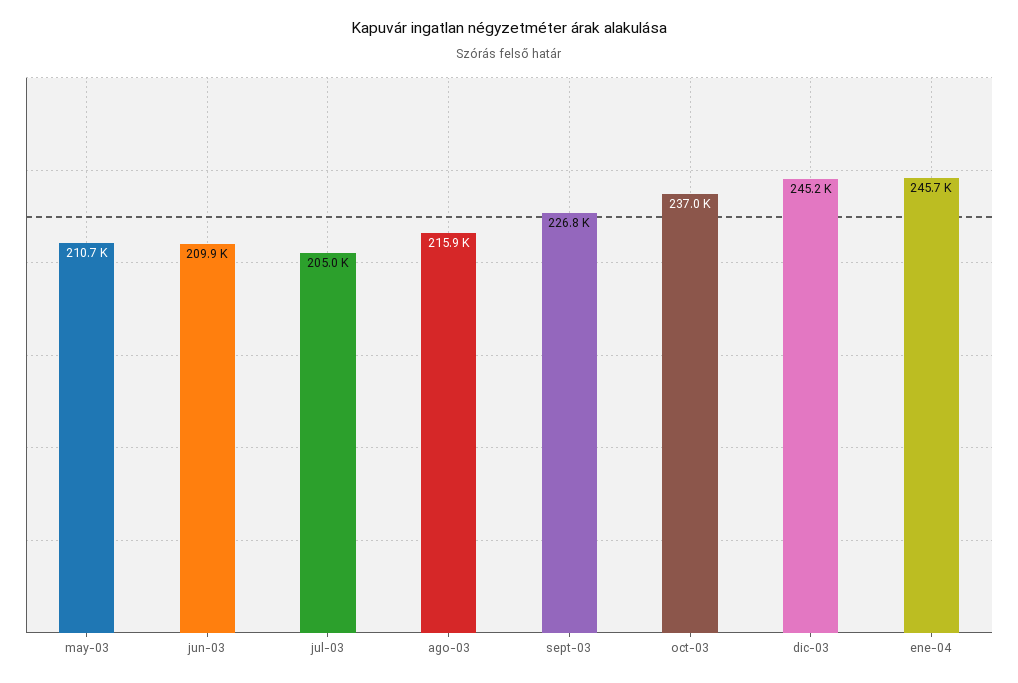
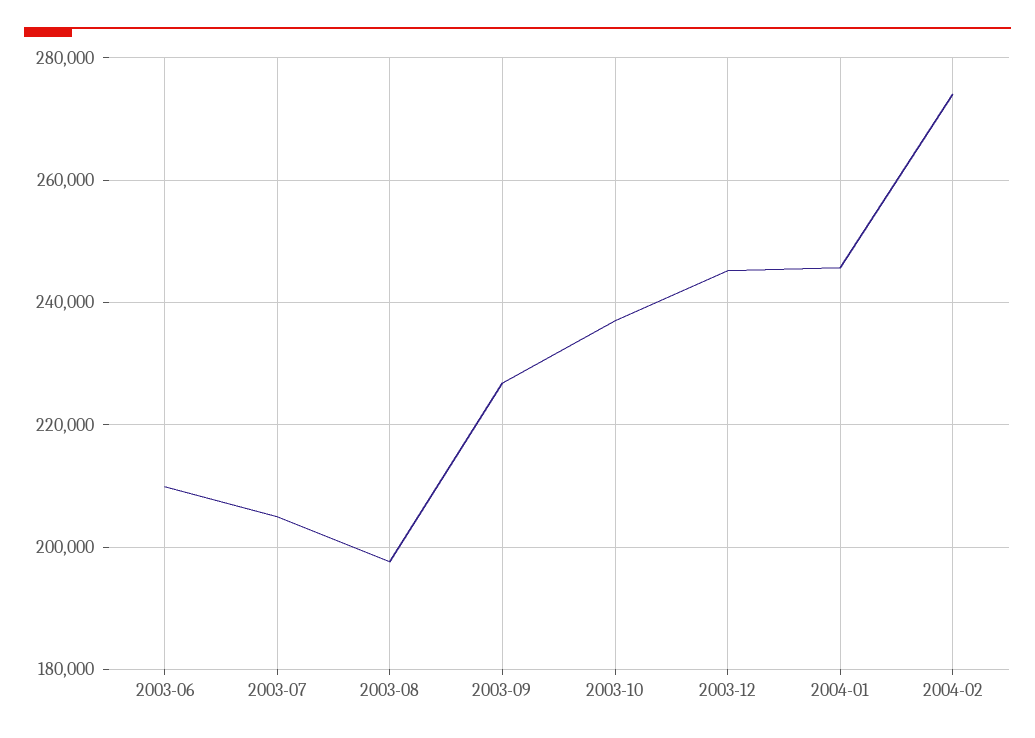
may-03: 210700 -> none
ago-03: 215900 -> 198000
2004-02: none -> 274000

